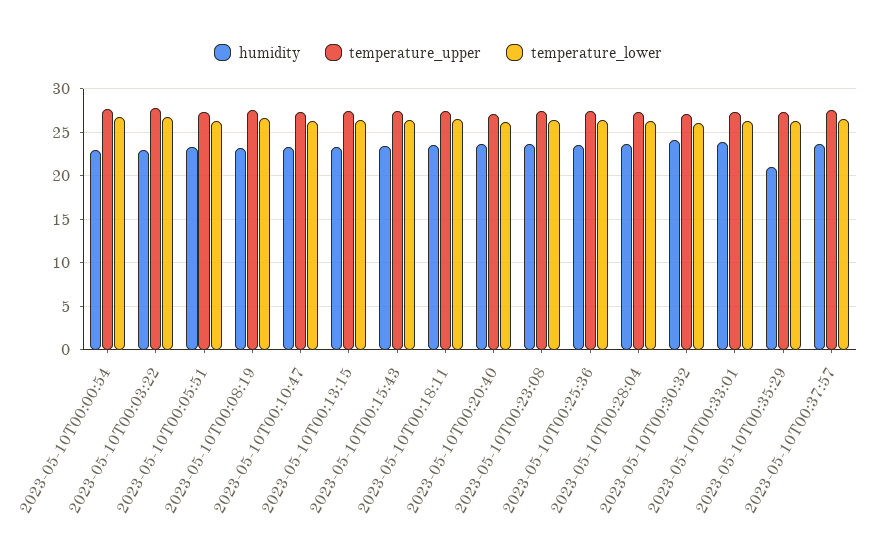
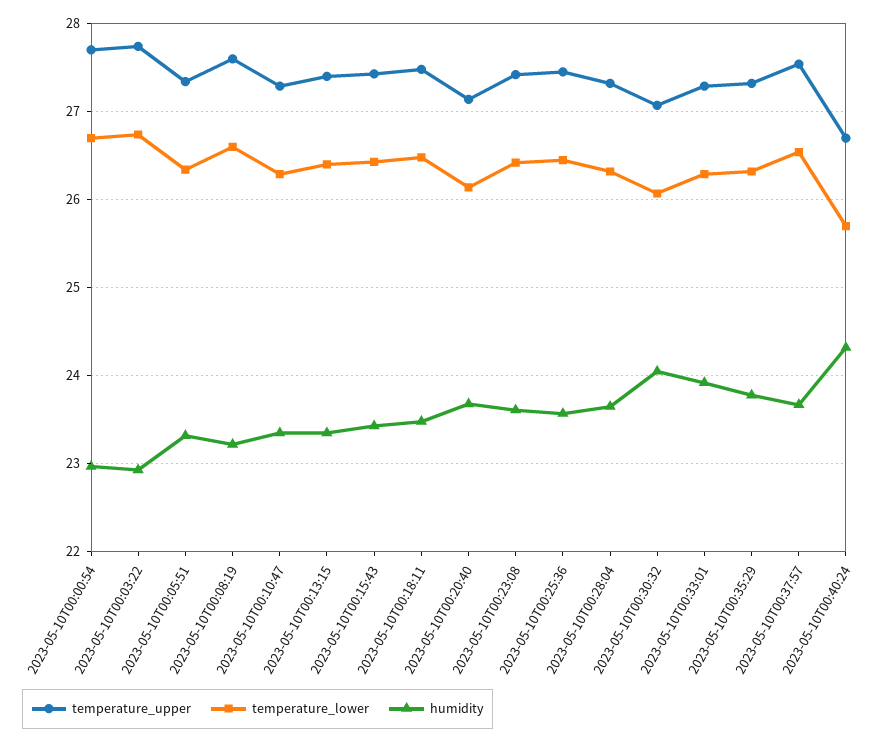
humidity, 2023-05-10T00:35:29: 21 -> 23.8
temperature_upper, 2023-05-10T00:40:24: none -> 26.7
temperature_lower, 2023-05-10T00:40:24: none -> 25.7
humidity, 2023-05-10T00:40:24: none -> 24.3

